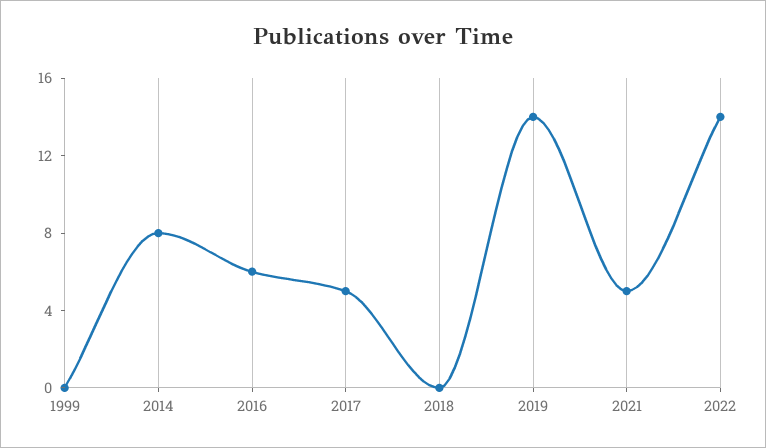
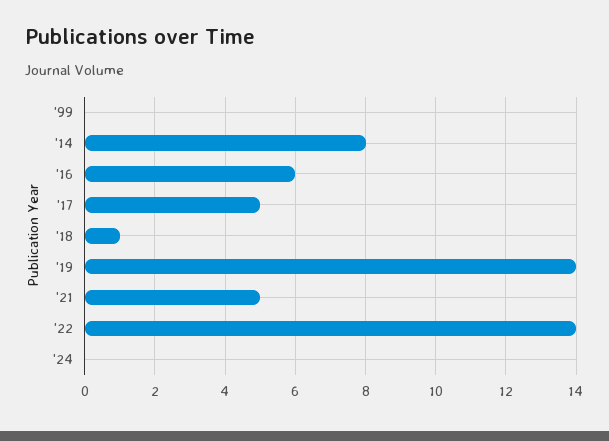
2018: 0 -> 1
'24: none -> 0

